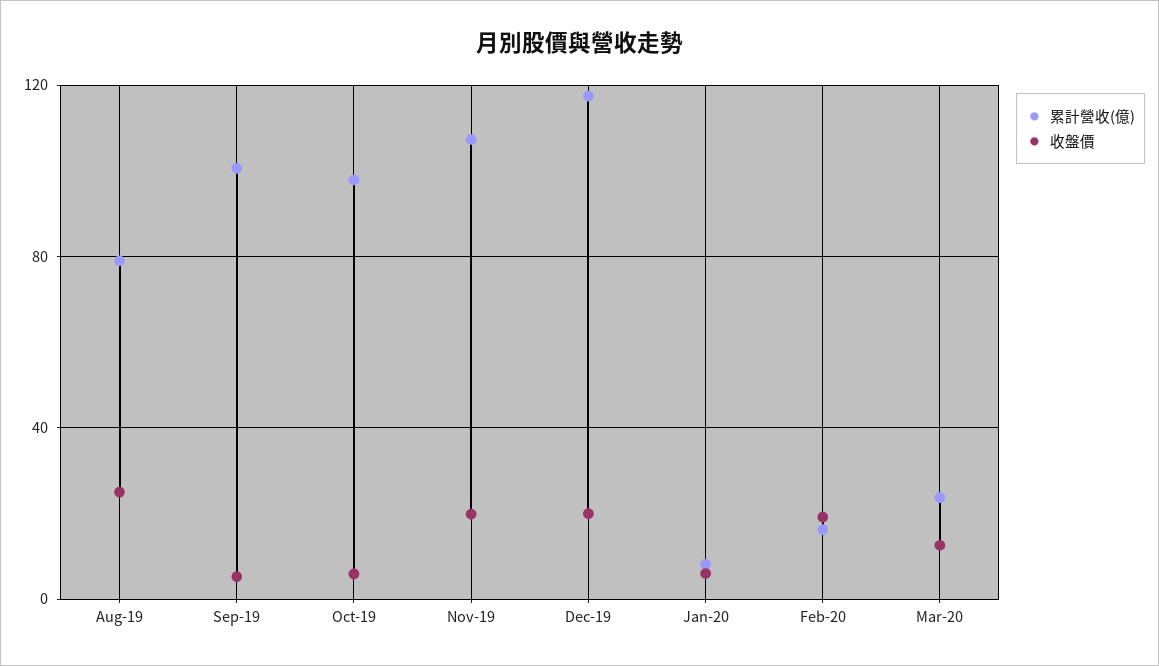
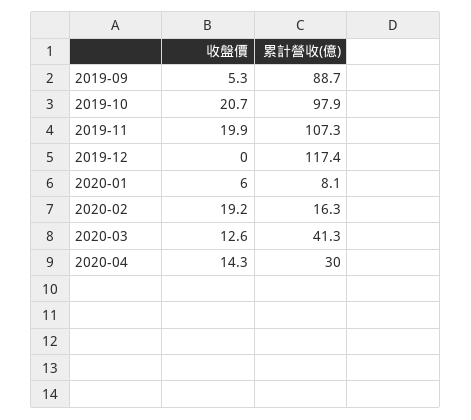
累計營收(億), Aug-19: 80 -> none
收盤價, Aug-19: 25 -> none
累計營收(億), Sep-19: 100 -> 88.7
收盤價, Oct-19: 5 -> 20.7
收盤價, Dec-19: 20 -> 0
累計營收(億), Mar-20: 25 -> 41.3
收盤價, 2020-04: none -> 14.3
累計營收(億), 2020-04: none -> 30

